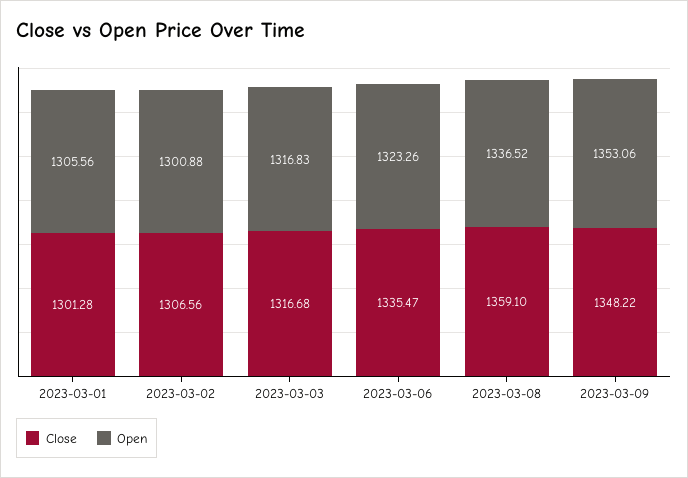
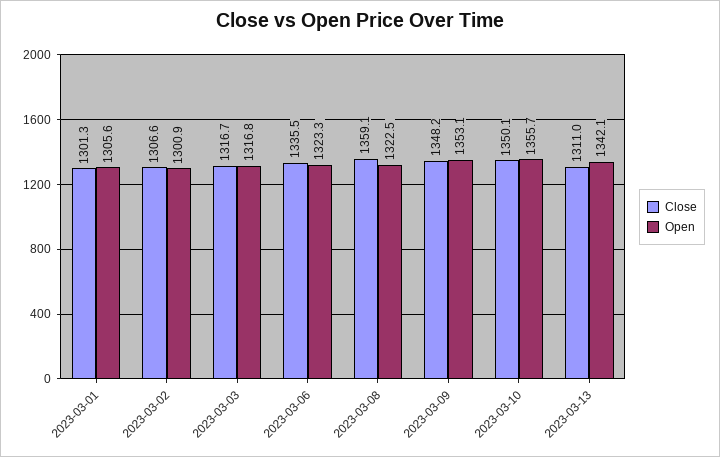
Open, 2023-03-08: 1336.52 -> 1322.5
Close, 2023-03-10: none -> 1350.1
Open, 2023-03-10: none -> 1355.7
Close, 2023-03-13: none -> 1311
Open, 2023-03-13: none -> 1342.1

